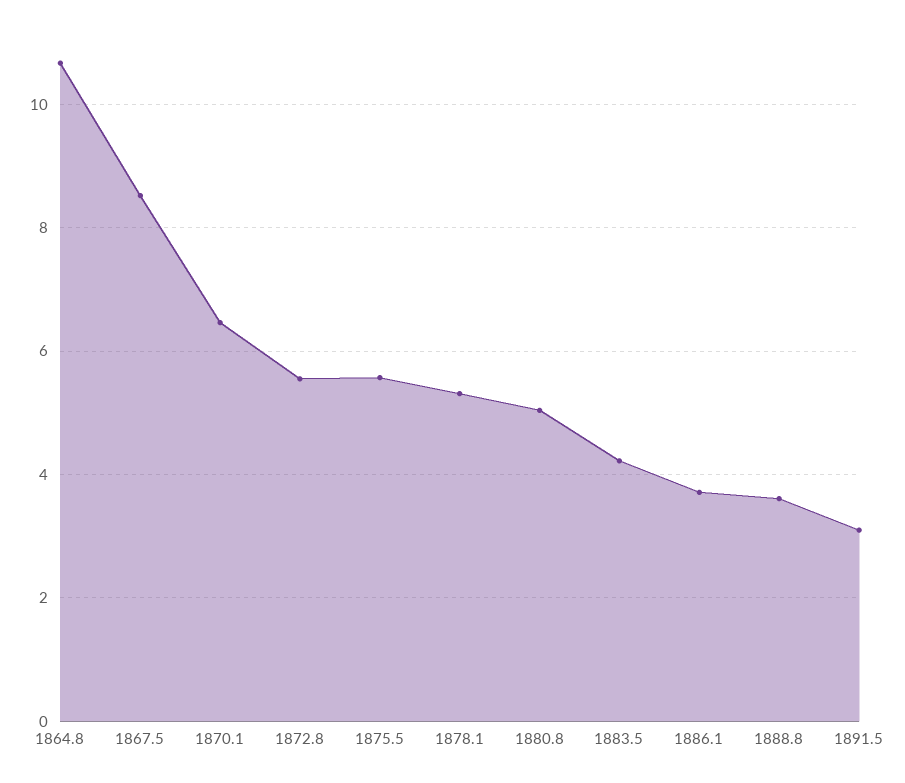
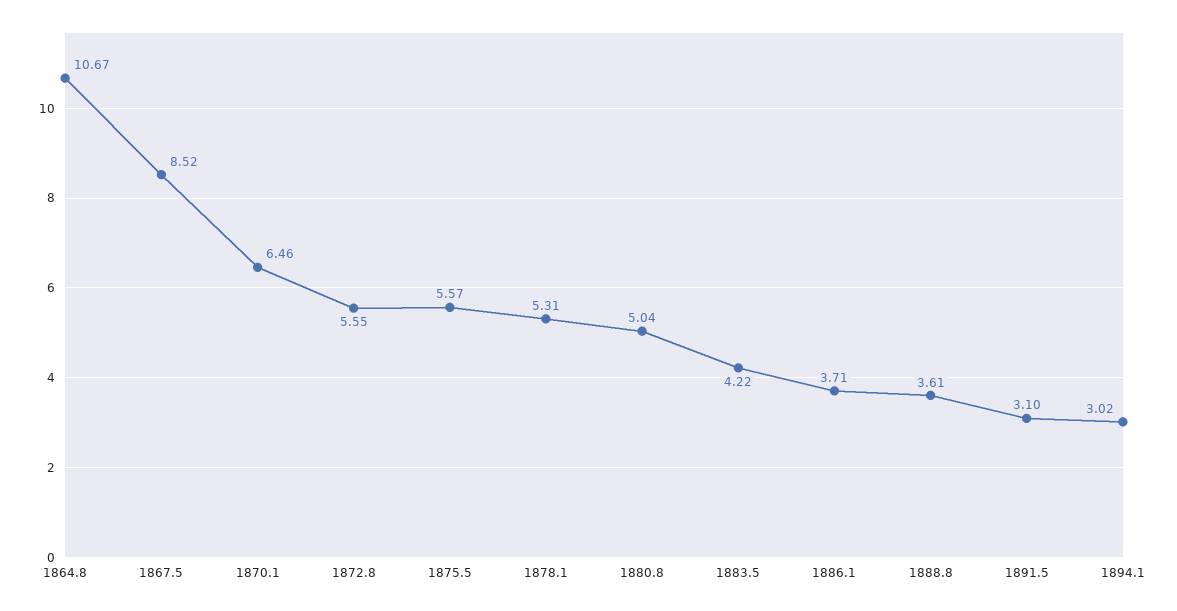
1894.1: none -> 3.02

